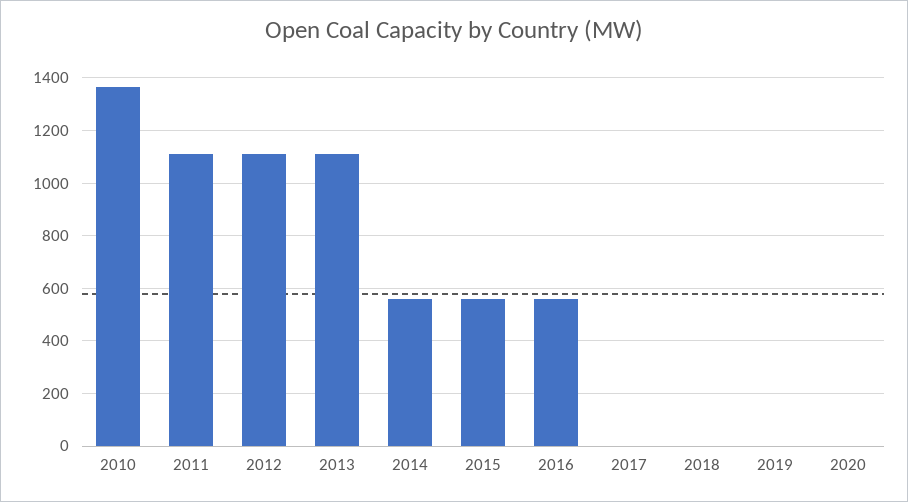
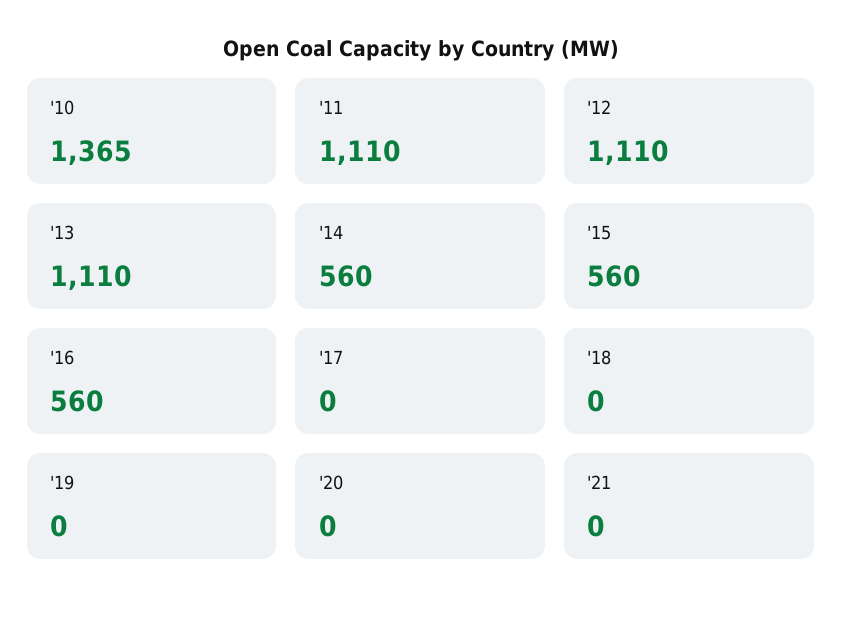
'21: none -> 0

